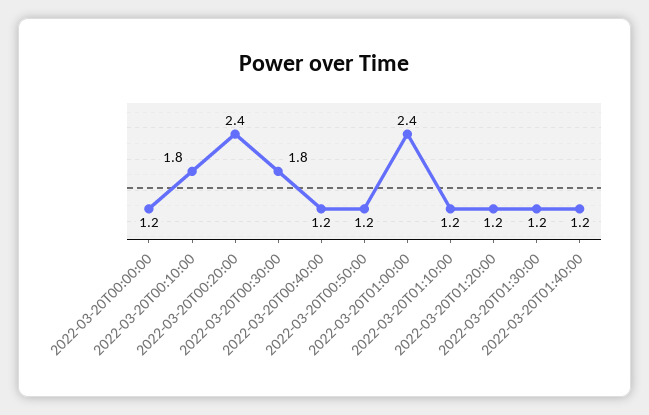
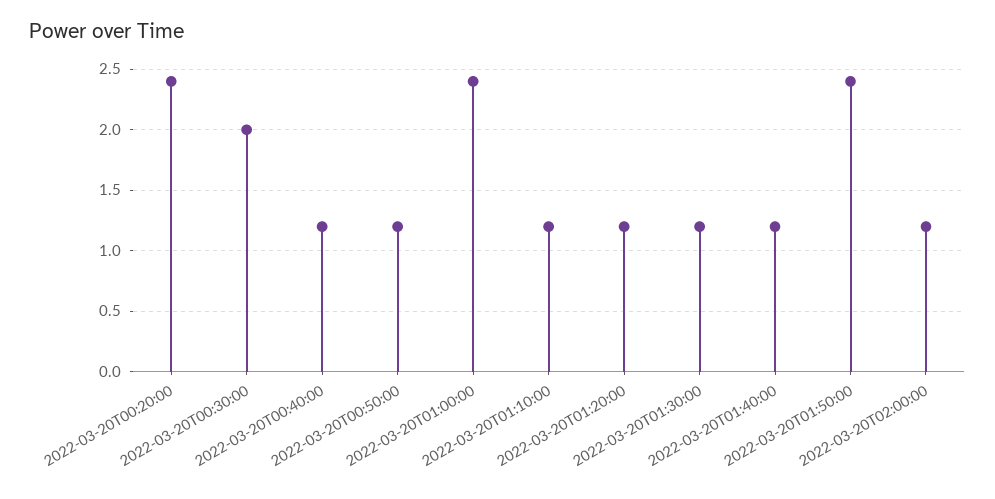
2022-03-20T00:00:00: 1.2 -> none
2022-03-20T00:10:00: 1.8 -> none
2022-03-20T00:30:00: 1.8 -> 2
2022-03-20T01:50:00: none -> 2.4
2022-03-20T02:00:00: none -> 1.2

